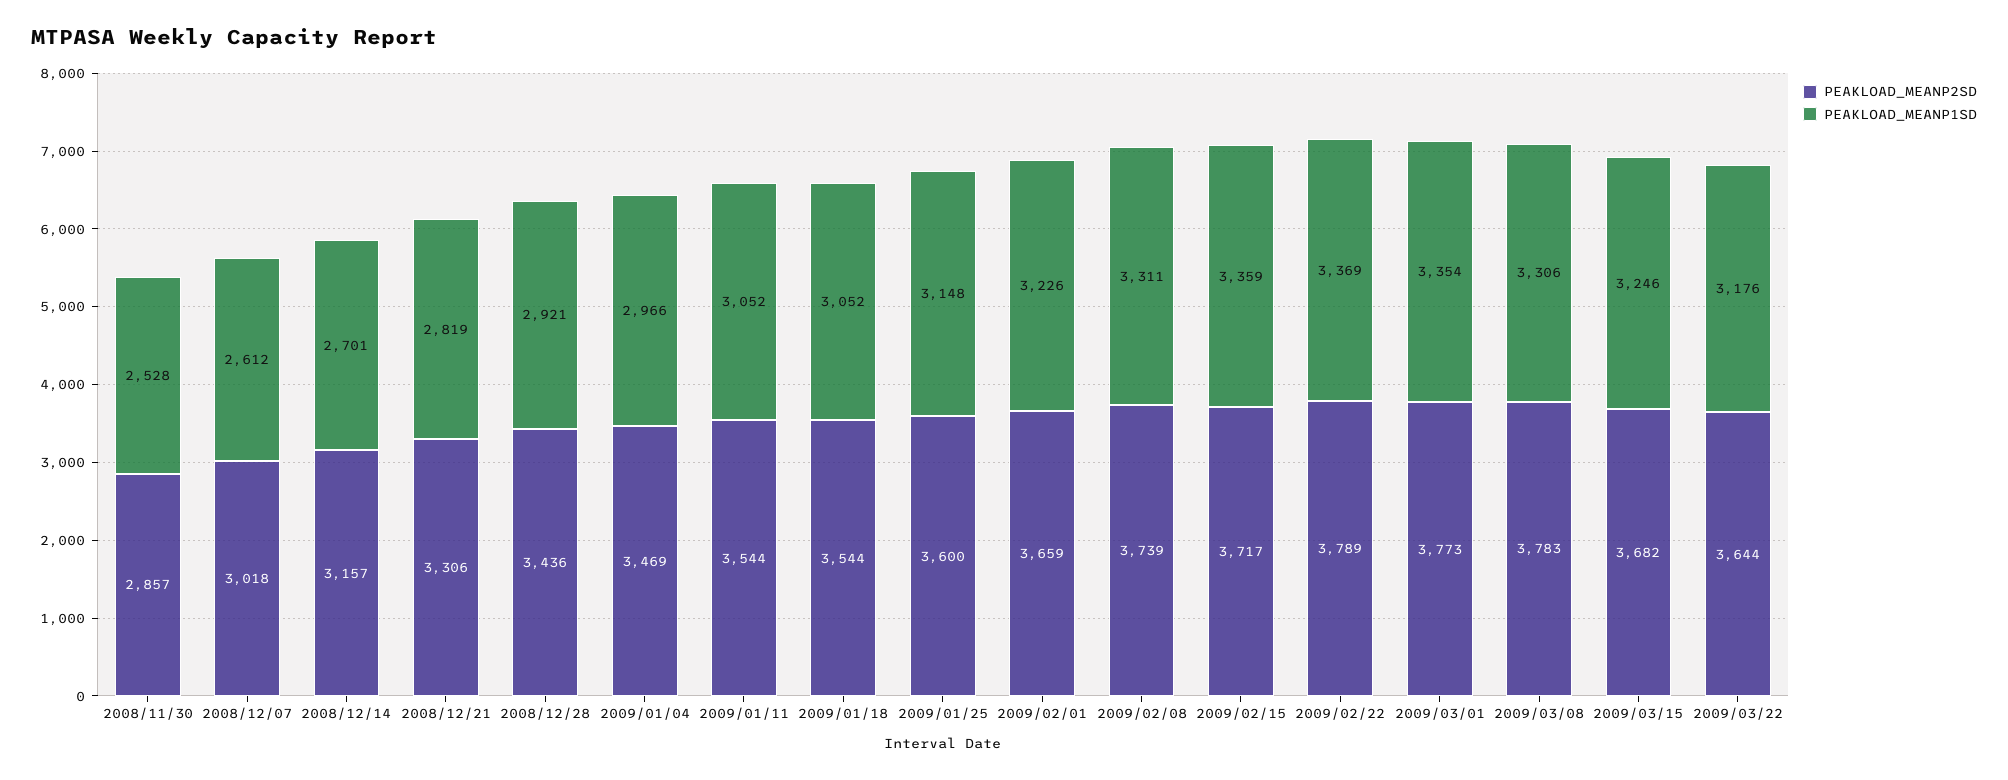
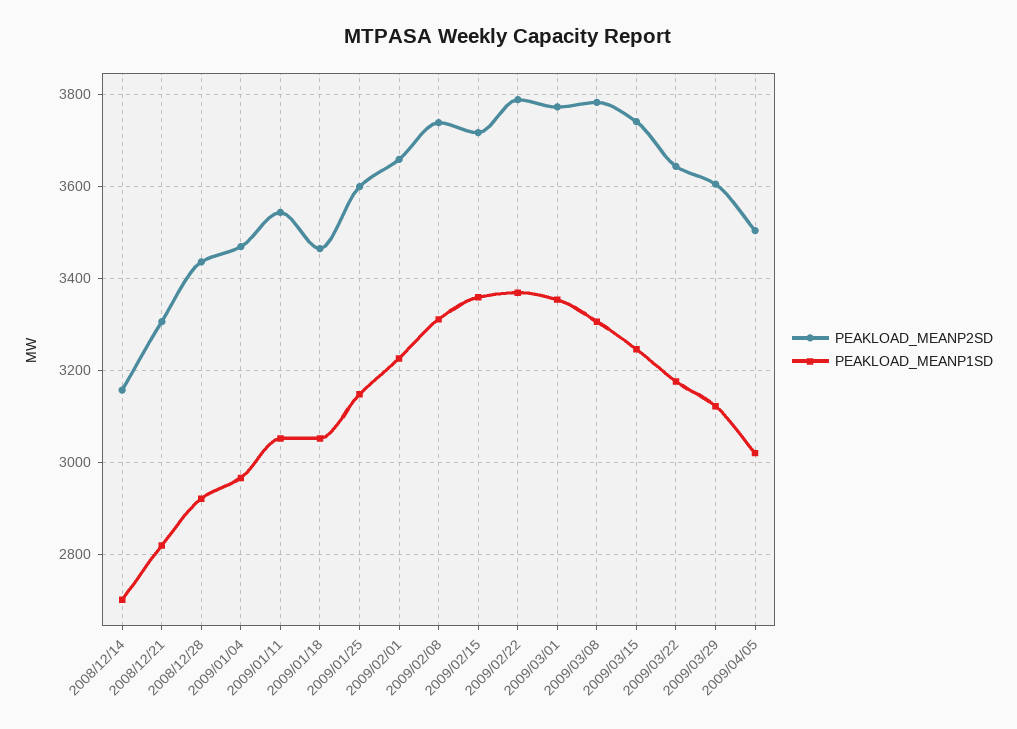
PEAKLOAD_MEANP2SD, 2008/11/30: 2857 -> none
PEAKLOAD_MEANP1SD, 2008/11/30: 2528 -> none
PEAKLOAD_MEANP2SD, 2008/12/07: 3018 -> none
PEAKLOAD_MEANP1SD, 2008/12/07: 2612 -> none
PEAKLOAD_MEANP2SD, 2009/01/18: 3544 -> 3460
PEAKLOAD_MEANP2SD, 2009/03/15: 3682 -> 3740
PEAKLOAD_MEANP2SD, 2009/03/29: none -> 3600
PEAKLOAD_MEANP1SD, 2009/03/29: none -> 3120
PEAKLOAD_MEANP2SD, 2009/04/05: none -> 3500
PEAKLOAD_MEANP1SD, 2009/04/05: none -> 3020

